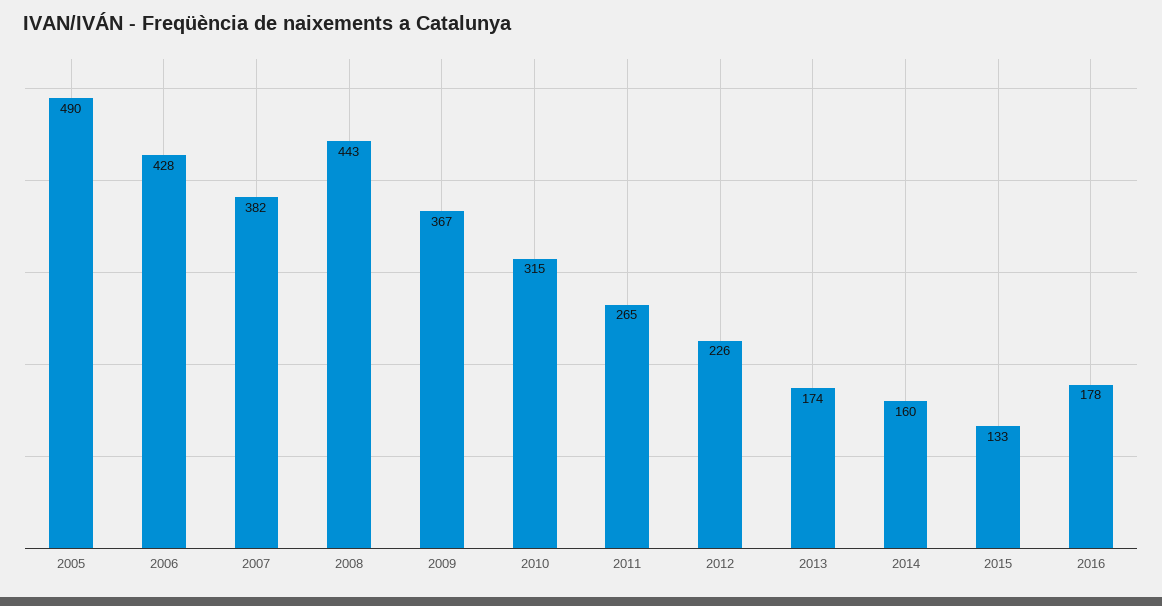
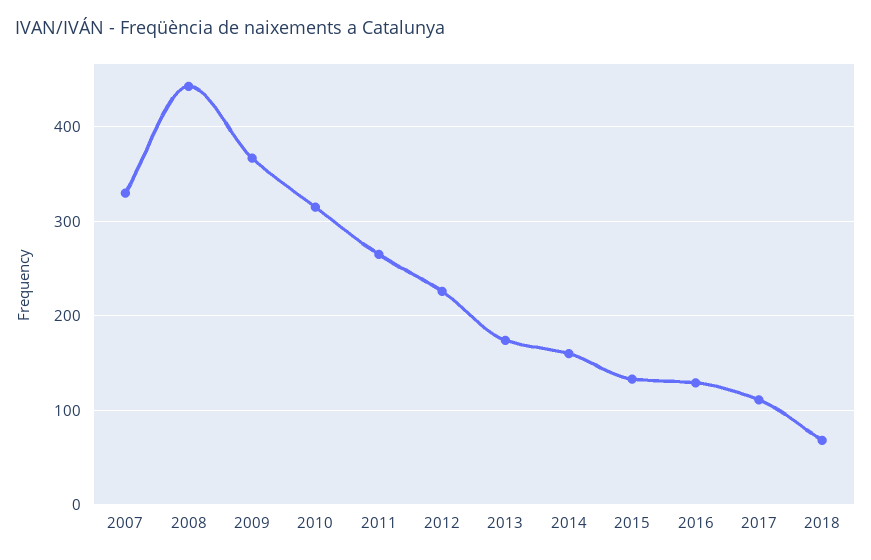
2005: 490 -> none
2006: 428 -> none
2007: 382 -> 330
2016: 178 -> 130
2017: none -> 110
2018: none -> 70

